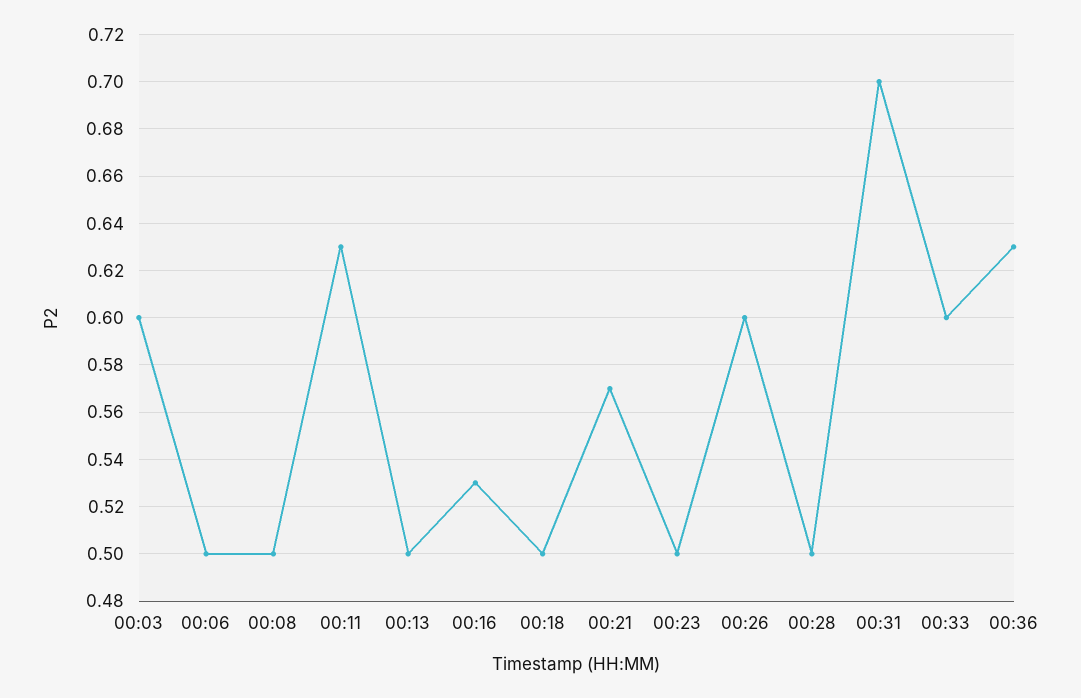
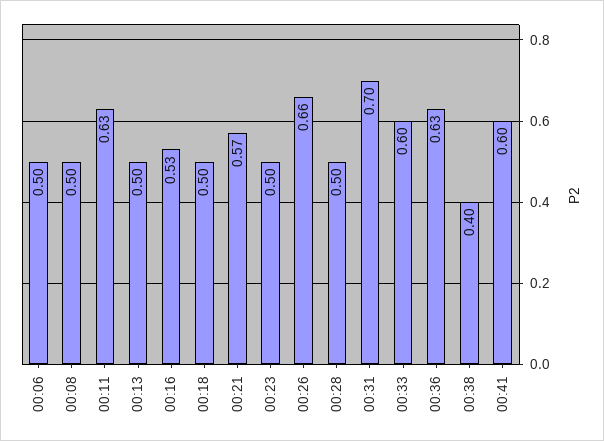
00:03: 0.6 -> none
00:26: 0.6 -> 0.66
00:38: none -> 0.4
00:41: none -> 0.6

